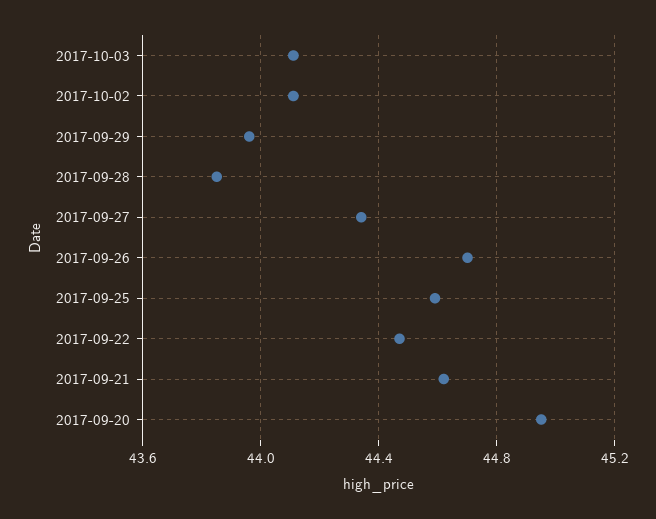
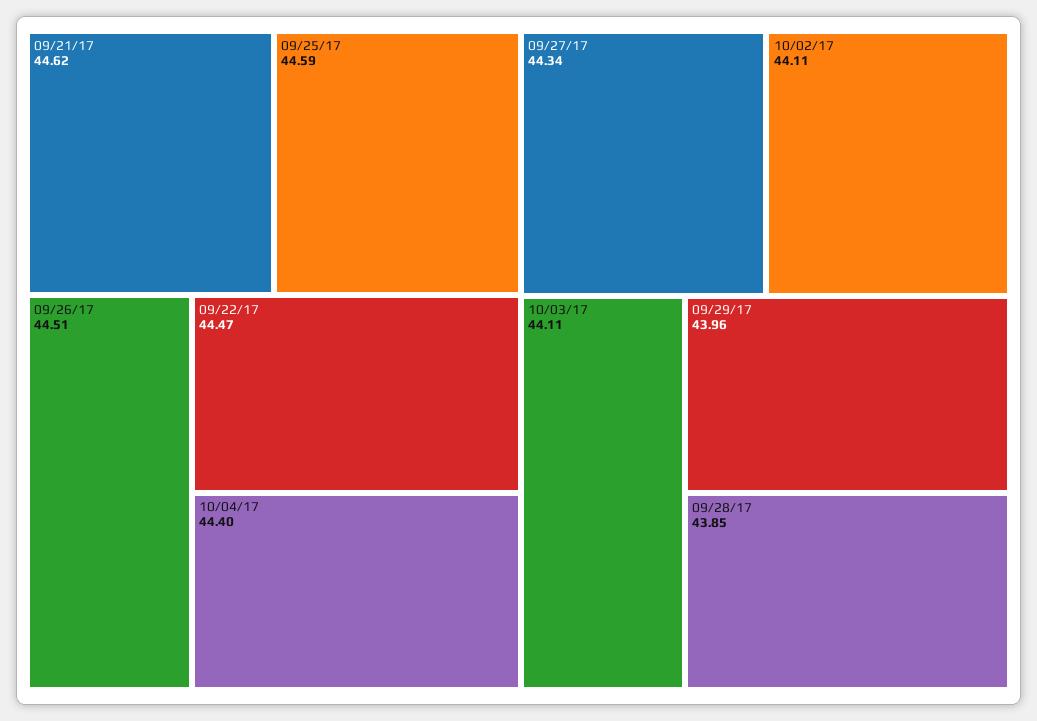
2017-09-26: 44.7 -> 44.51
2017-09-20: 44.95 -> none
10/04/17: none -> 44.4

